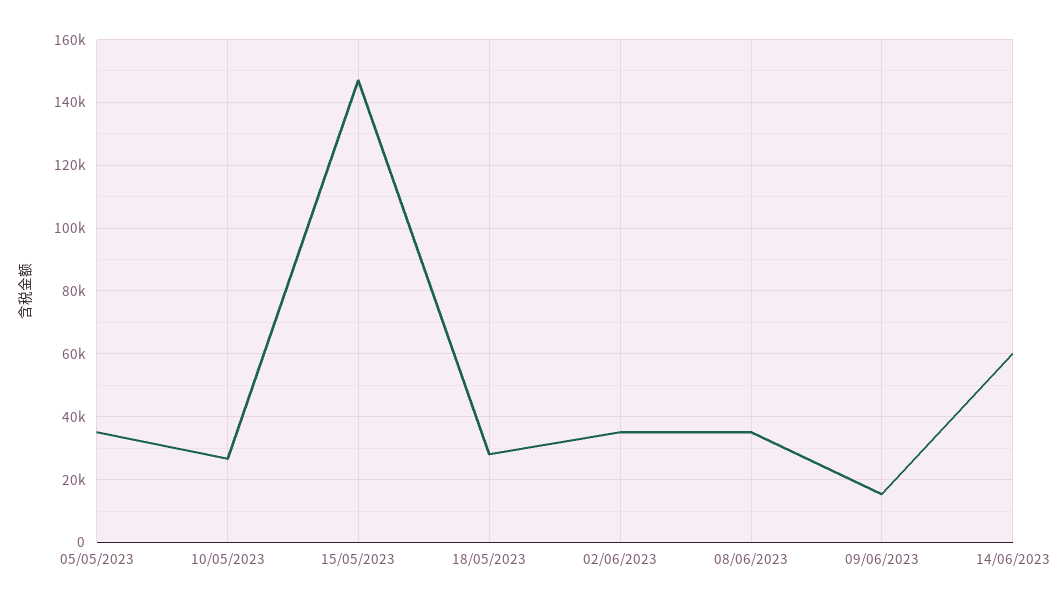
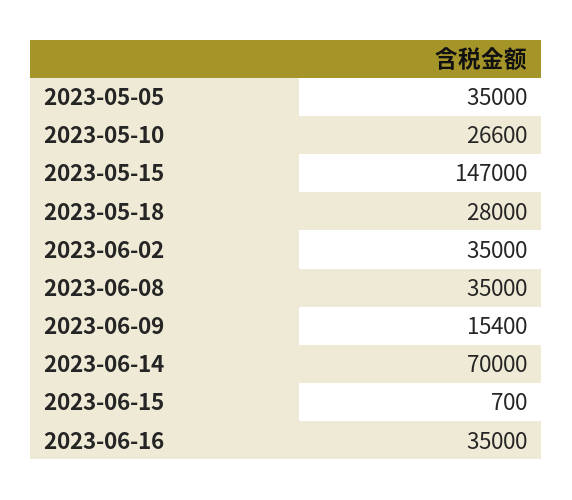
14/06/2023: 60000 -> 70000
2023-06-15: none -> 700
2023-06-16: none -> 35000

